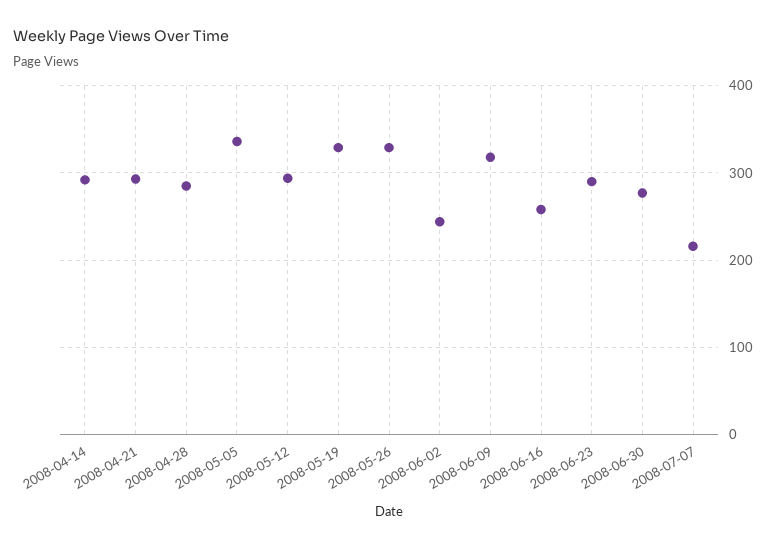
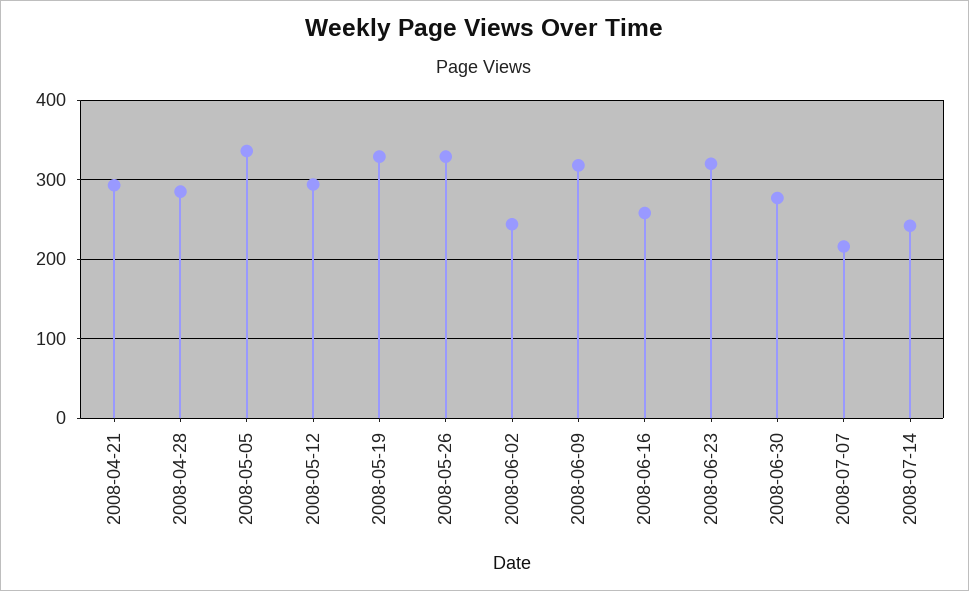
2008-04-14: 290 -> none
2008-06-23: 290 -> 320
2008-07-14: none -> 240

